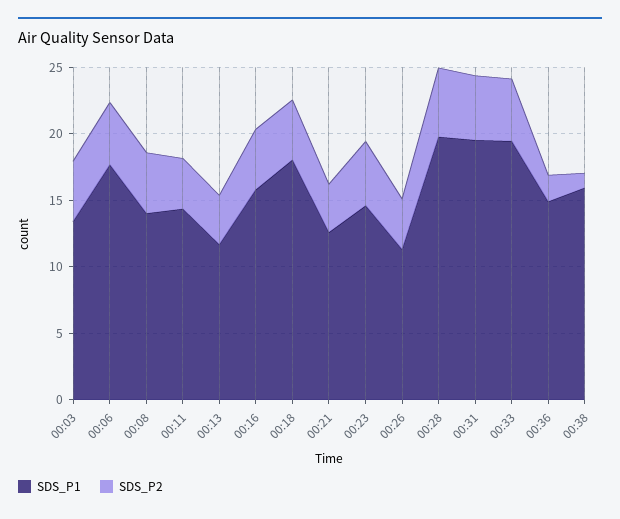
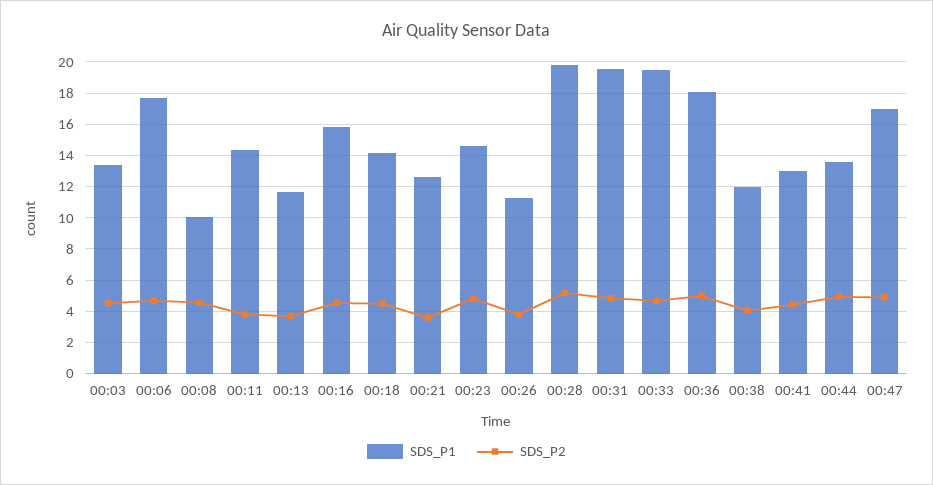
SDS_P1, 00:08: 14 -> 10
SDS_P1, 00:18: 18 -> 14
SDS_P1, 00:36: 15 -> 18
SDS_P2, 00:36: 2 -> 5
SDS_P1, 00:38: 16 -> 12
SDS_P2, 00:38: 1 -> 4
SDS_P1, 00:41: none -> 13
SDS_P2, 00:41: none -> 4.5
SDS_P1, 00:44: none -> 13.5
SDS_P2, 00:44: none -> 5
SDS_P1, 00:47: none -> 17
SDS_P2, 00:47: none -> 5

